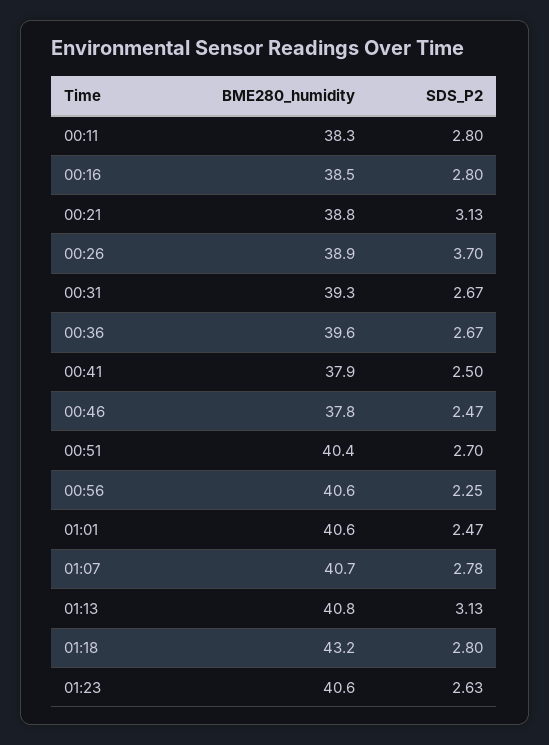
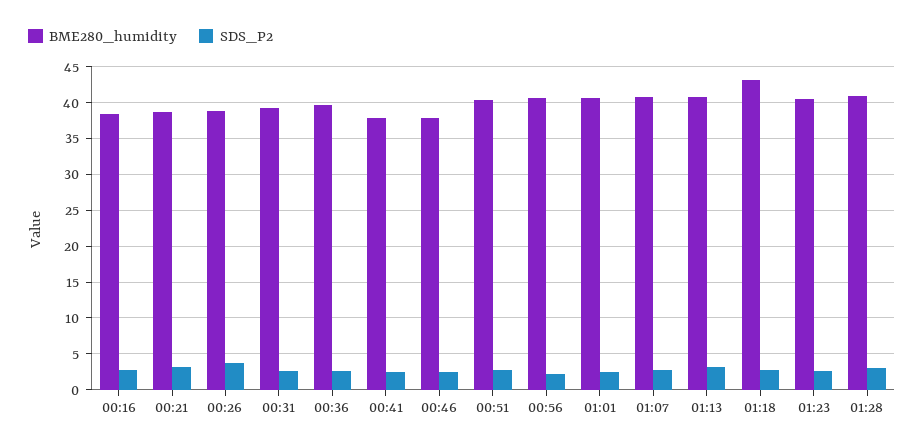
BME280_humidity, 00:11: 38.3 -> none
SDS_P2, 00:11: 2.8 -> none
BME280_humidity, 01:28: none -> 41
SDS_P2, 01:28: none -> 3

